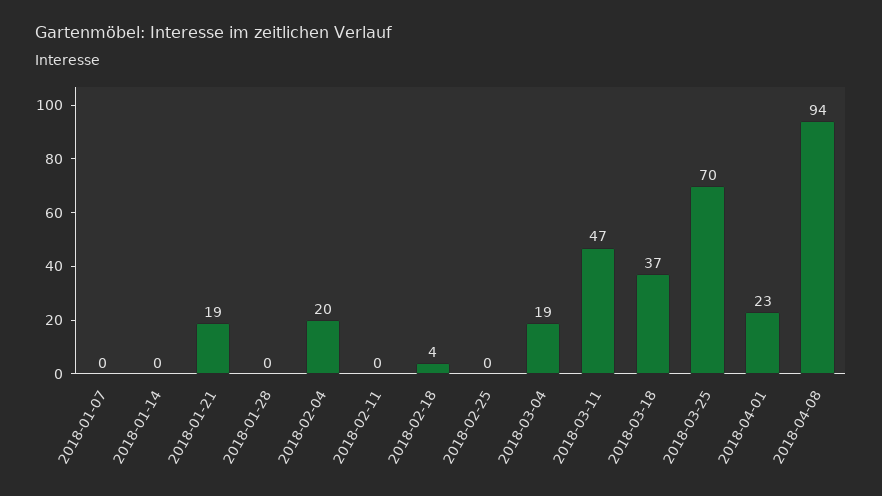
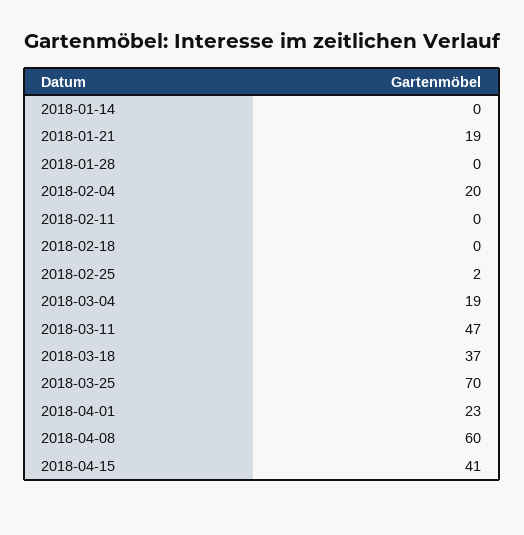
2018-01-07: 0 -> none
2018-02-18: 4 -> 0
2018-02-25: 0 -> 2
2018-04-08: 94 -> 60
2018-04-15: none -> 41

